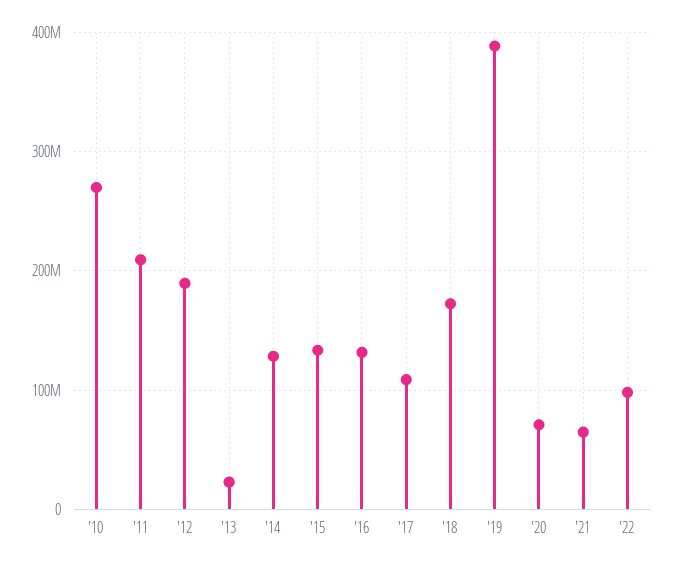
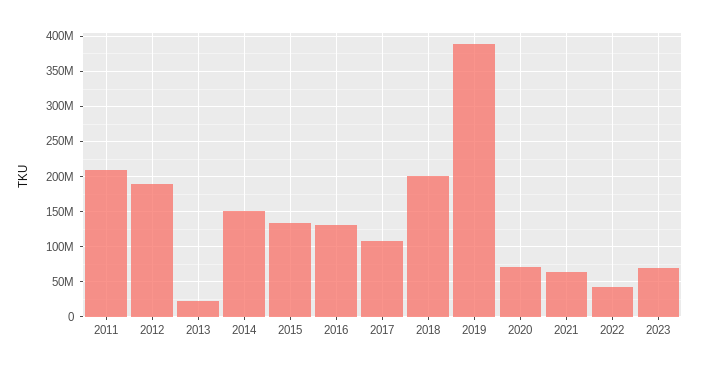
'10: 270000000 -> none
'14: 130000000 -> 150000000
'18: 170000000 -> 200000000
'22: 100000000 -> 40000000
2023: none -> 70000000

